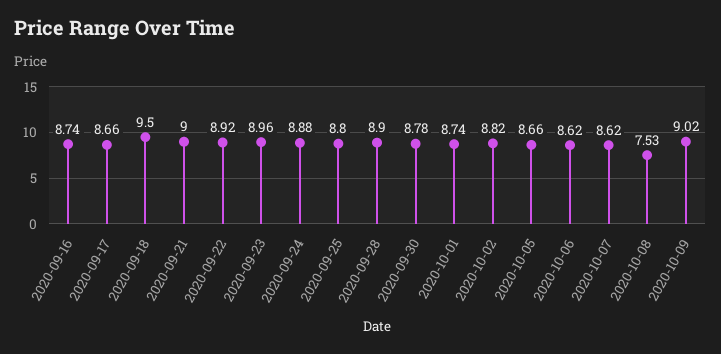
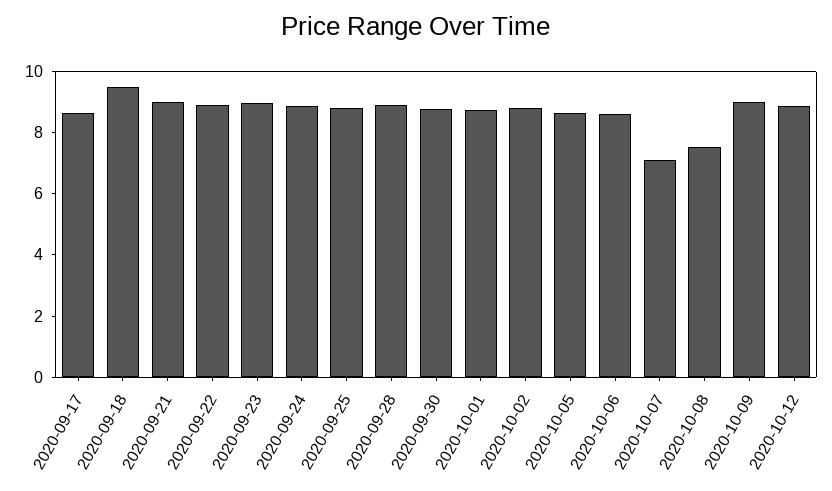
2020-09-16: 8.74 -> none
2020-10-07: 8.62 -> 7
2020-10-12: none -> 9

